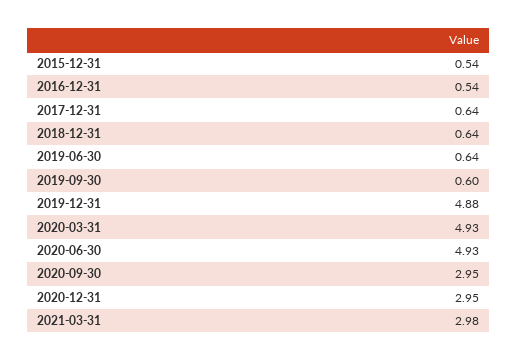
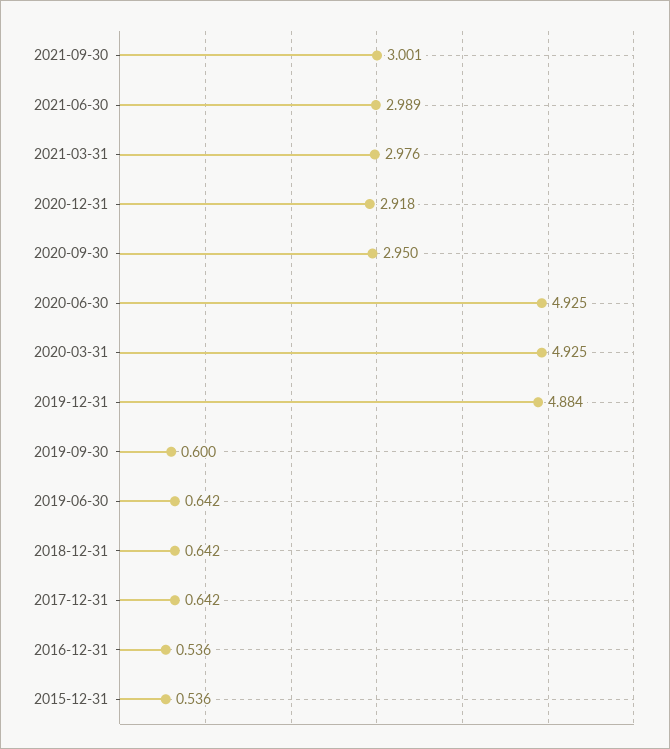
2020-12-31: 2.95 -> 2.918
2021-09-30: none -> 3.001
2021-06-30: none -> 2.989

